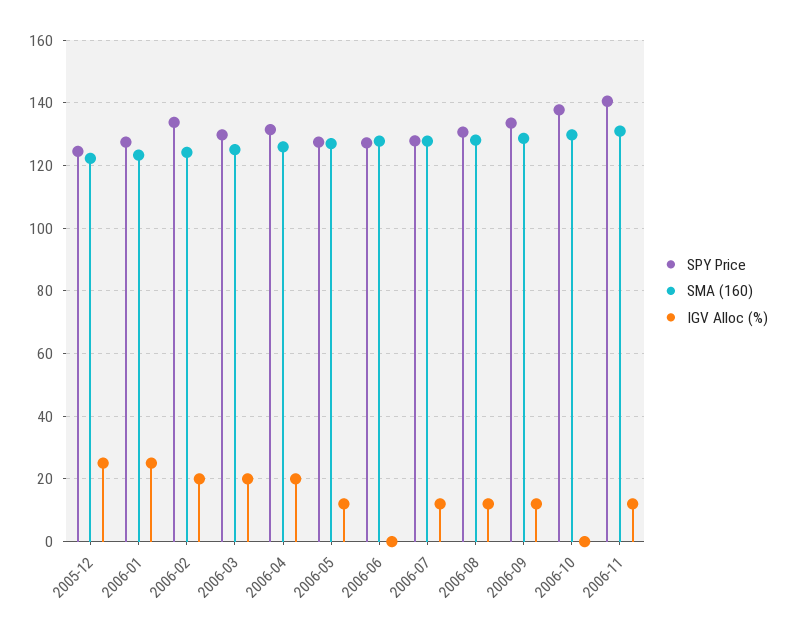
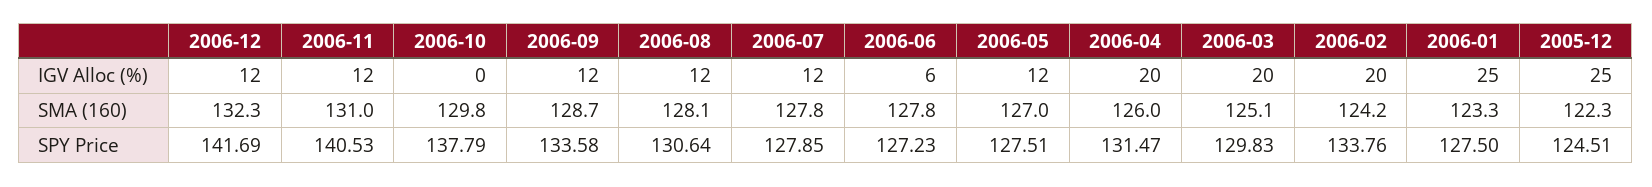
IGV Alloc (%), 2006-06: 0 -> 6
IGV Alloc (%), 2006-12: none -> 12
SMA (160), 2006-12: none -> 132.3
SPY Price, 2006-12: none -> 141.69

